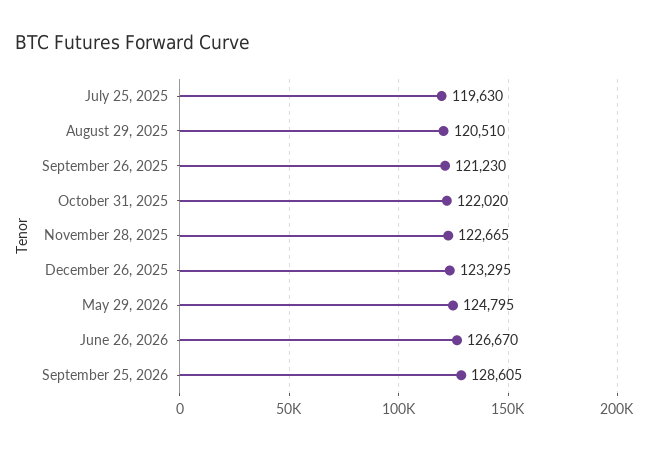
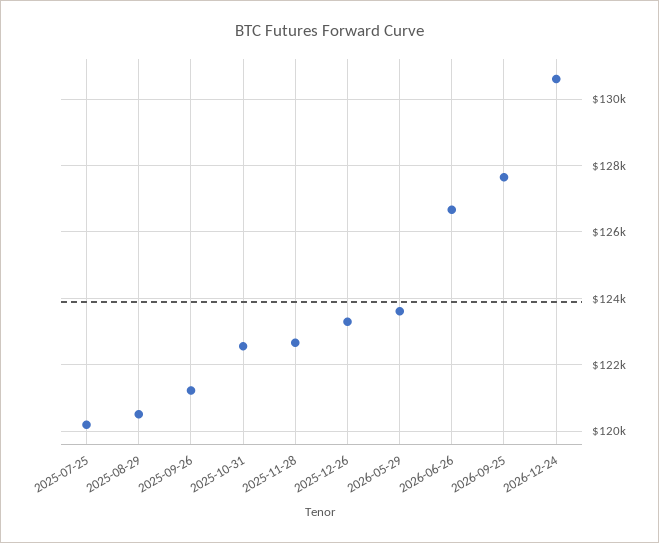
July 25, 2025: 119630 -> 120200
October 31, 2025: 122020 -> 122600
May 29, 2026: 124795 -> 123600
September 25, 2026: 128605 -> 127600
2026-12-24: none -> 130600

